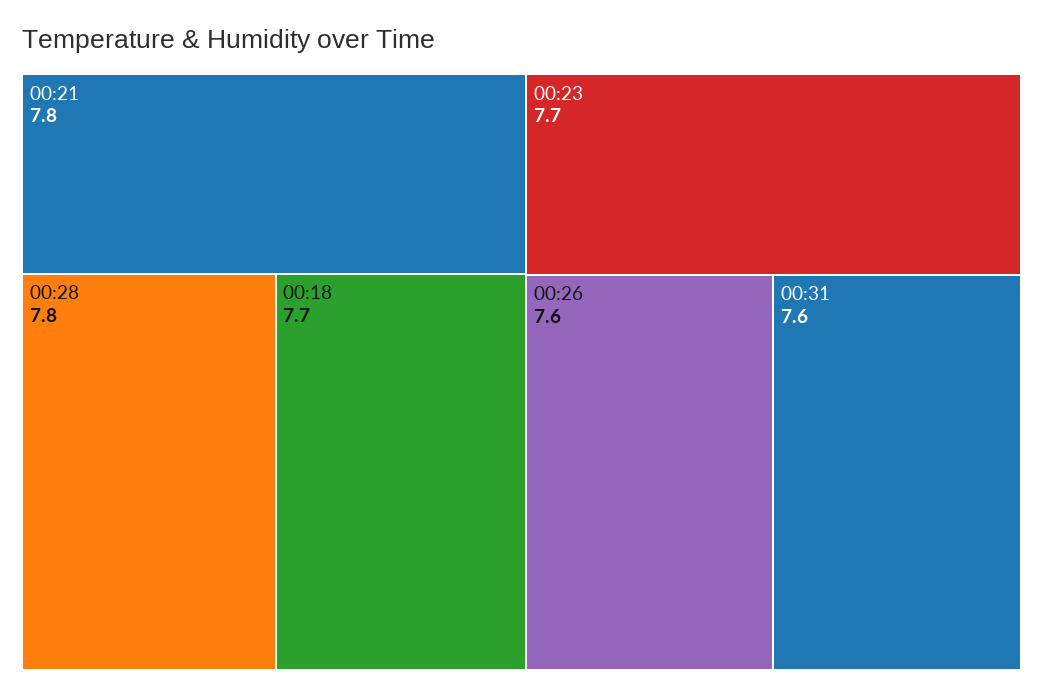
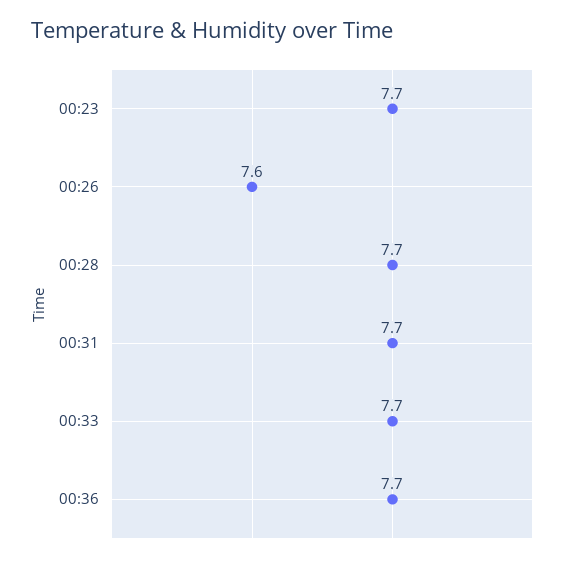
00:21: 7.8 -> none
00:28: 7.8 -> 7.7
00:18: 7.7 -> none
00:31: 7.6 -> 7.7
00:33: none -> 7.7
00:36: none -> 7.7

